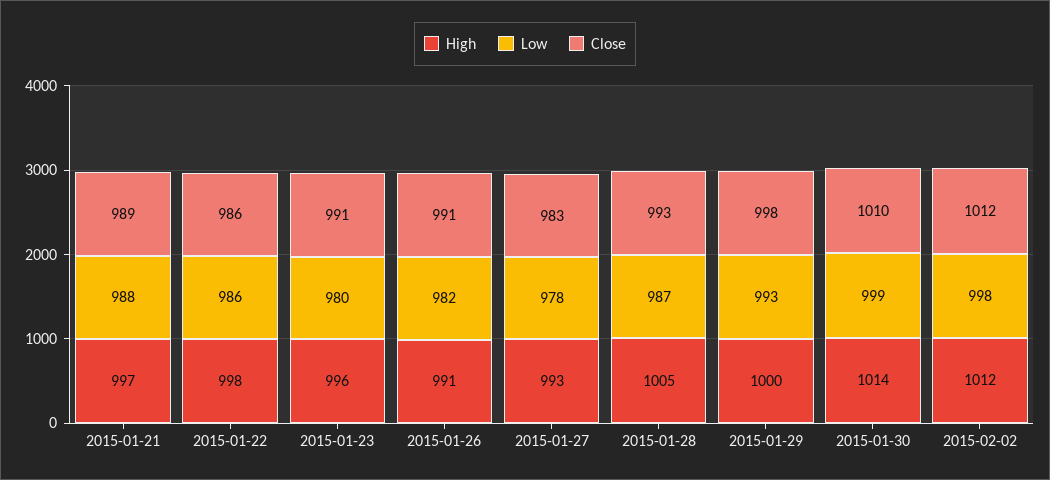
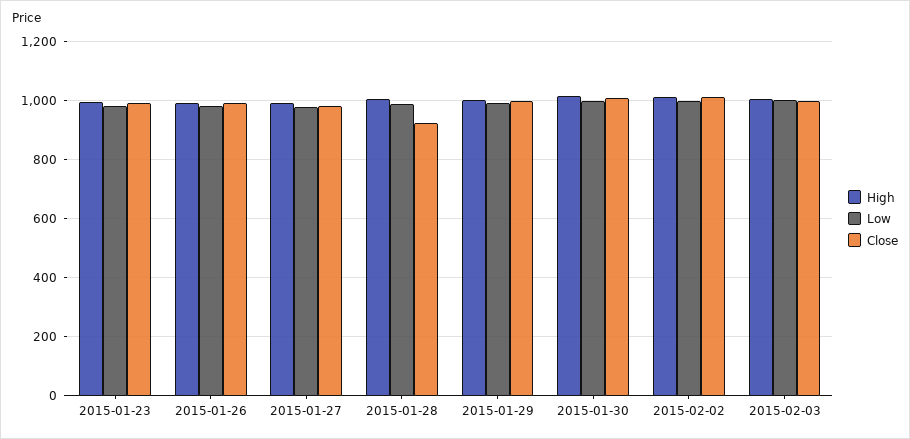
High, 2015-01-21: 997 -> none
Low, 2015-01-21: 988 -> none
Close, 2015-01-21: 989 -> none
High, 2015-01-22: 998 -> none
Low, 2015-01-22: 986 -> none
Close, 2015-01-22: 986 -> none
Close, 2015-01-28: 993 -> 925
High, 2015-02-03: none -> 1000
Low, 2015-02-03: none -> 1000
Close, 2015-02-03: none -> 1000

